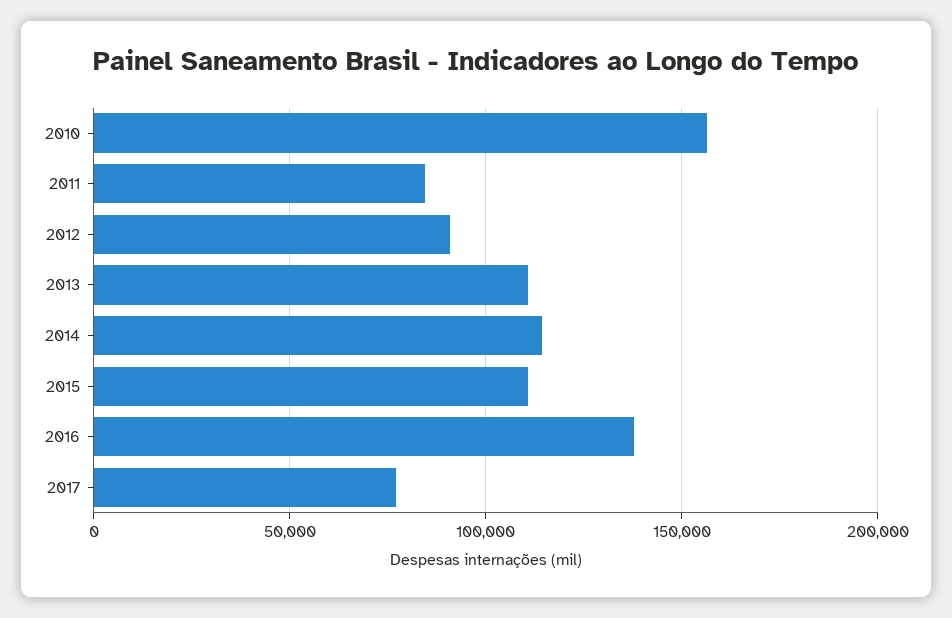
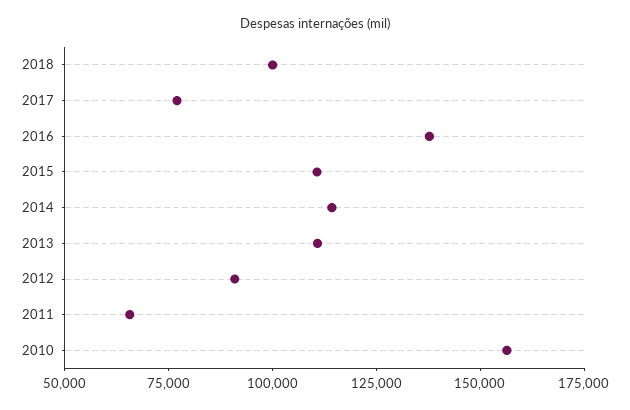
2011: 85000 -> 65000
2018: none -> 100000

